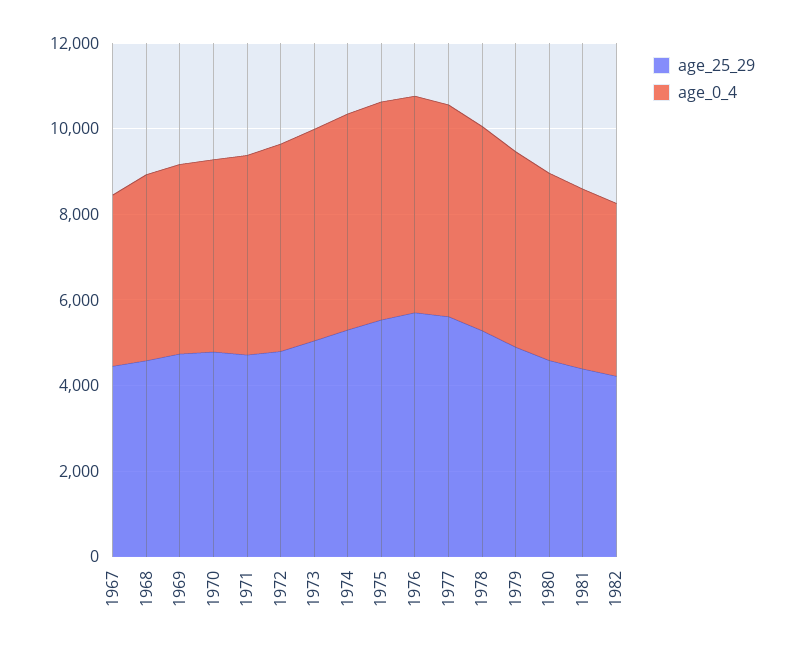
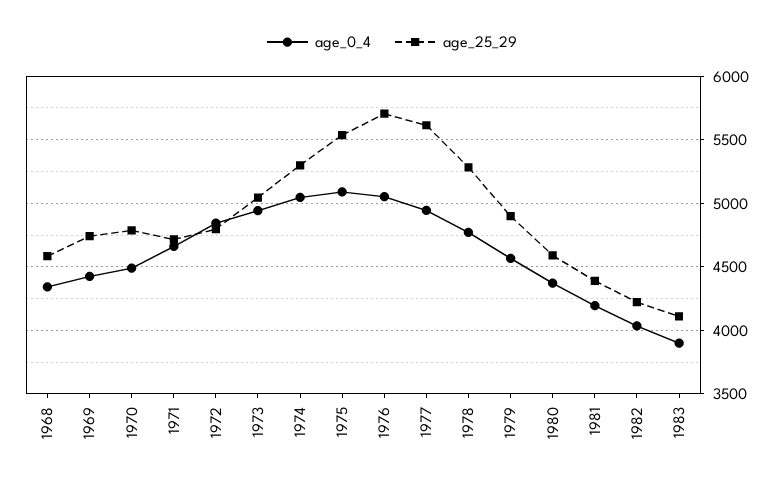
age_25_29, 1967: 4500 -> none
age_0_4, 1967: 4000 -> none
age_0_4, 1983: none -> 3900
age_25_29, 1983: none -> 4100

